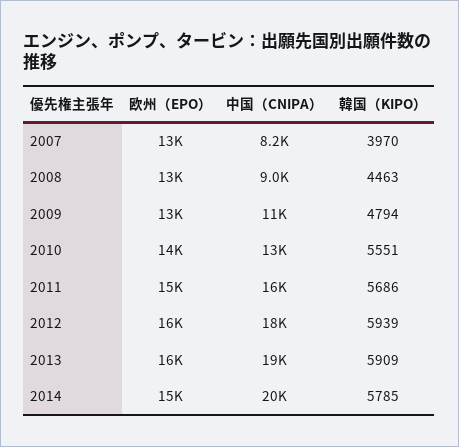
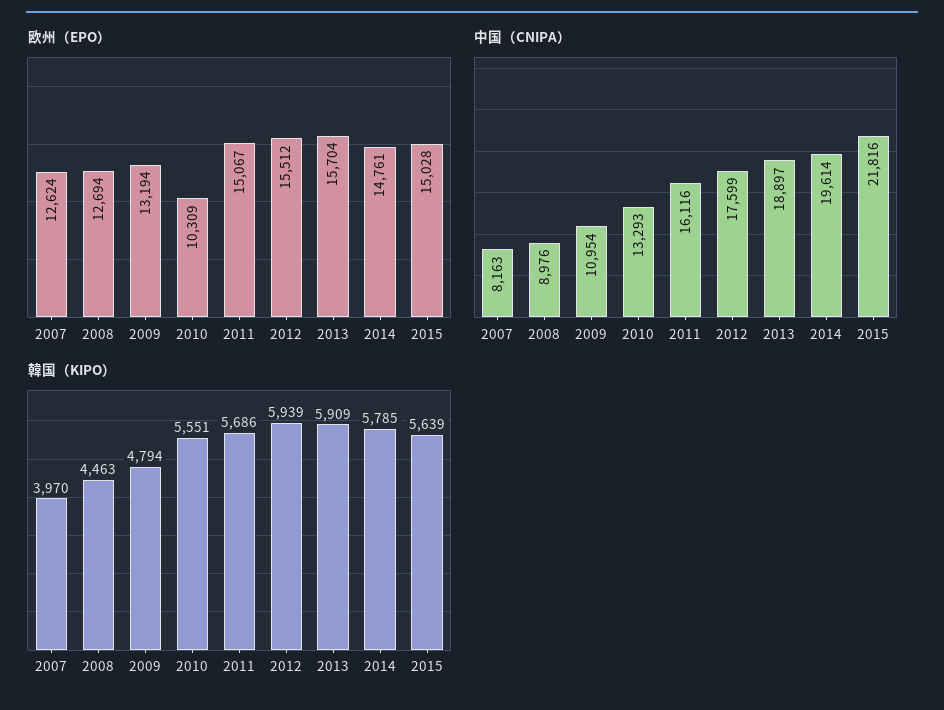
欧州（EPO）, 2010: 14000 -> 10309
欧州（EPO）, 2015: none -> 15028
中国（CNIPA）, 2015: none -> 21816
韓国（KIPO）, 2015: none -> 5639

